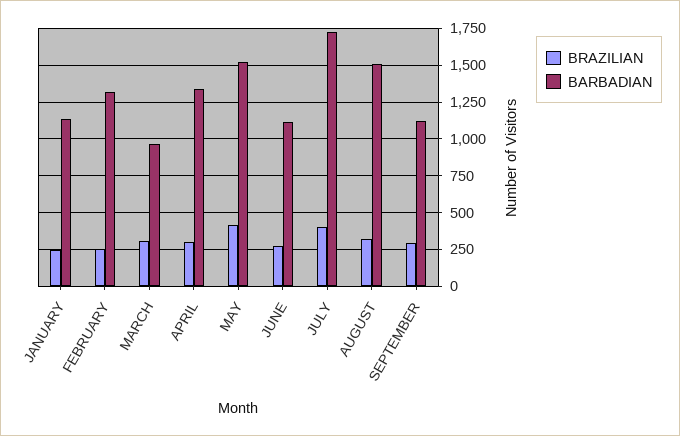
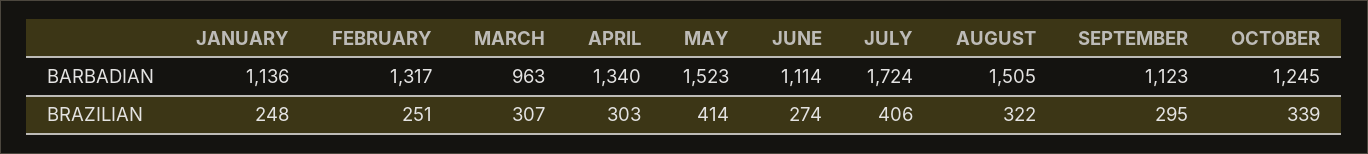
BARBADIAN, OCTOBER: none -> 1245
BRAZILIAN, OCTOBER: none -> 339

